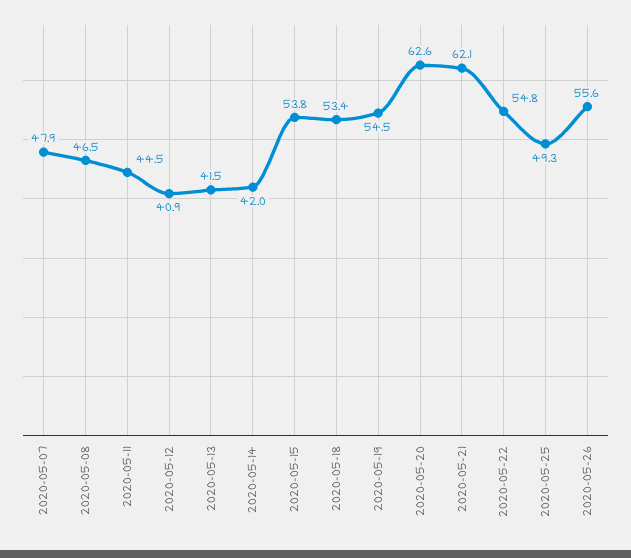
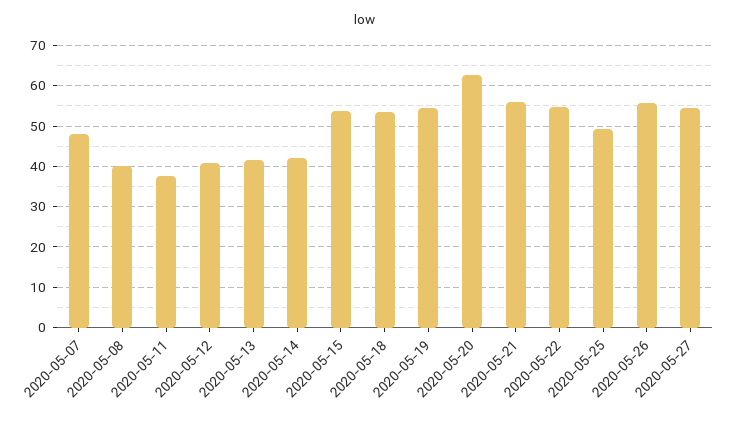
2020-05-08: 46.5 -> 40
2020-05-11: 44.5 -> 38
2020-05-21: 62.1 -> 56
2020-05-27: none -> 54

